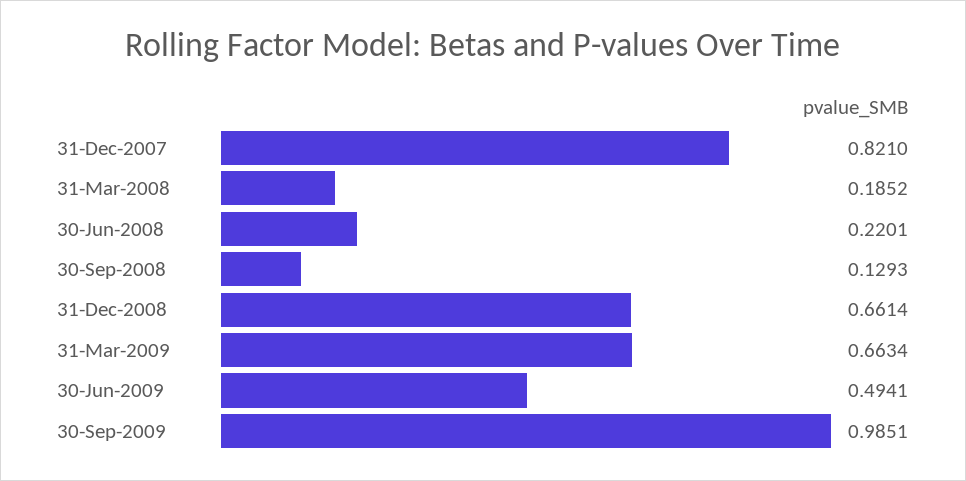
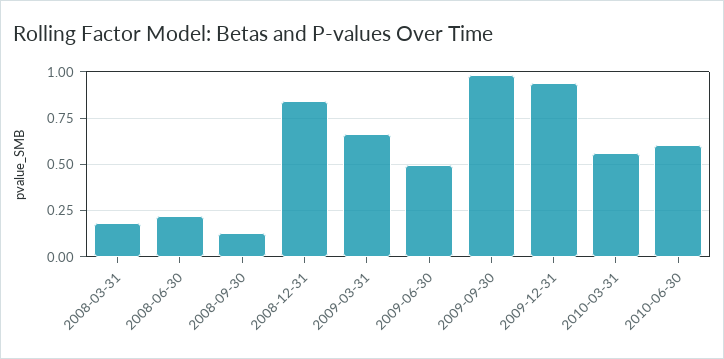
31-Dec-2007: 0.821 -> none
31-Dec-2008: 0.6614 -> 0.85
2009-12-31: none -> 0.95
2010-03-31: none -> 0.55
2010-06-30: none -> 0.6

